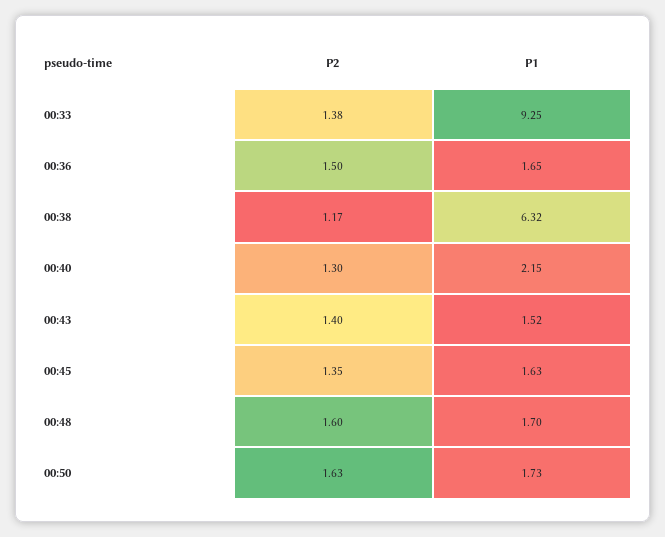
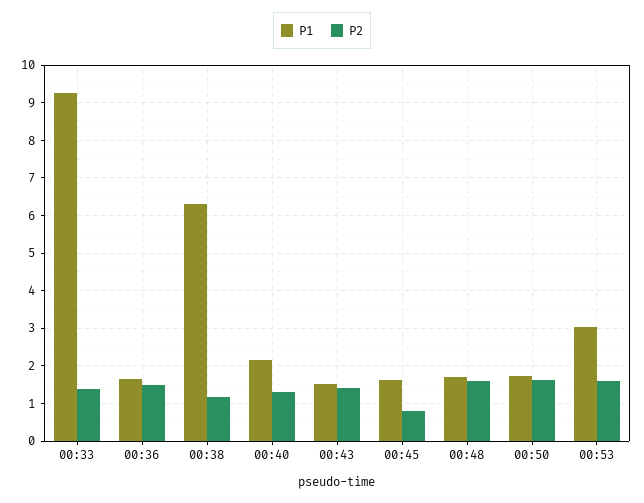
P2, 00:45: 1.35 -> 0.8
P1, 00:53: none -> 3
P2, 00:53: none -> 1.6

